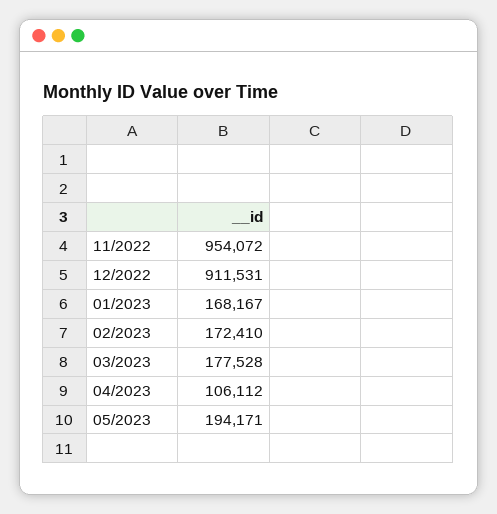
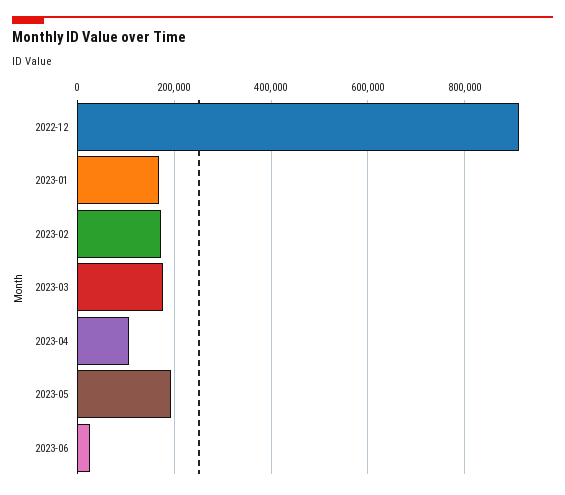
11/2022: 954072 -> none
2023-06: none -> 20000

